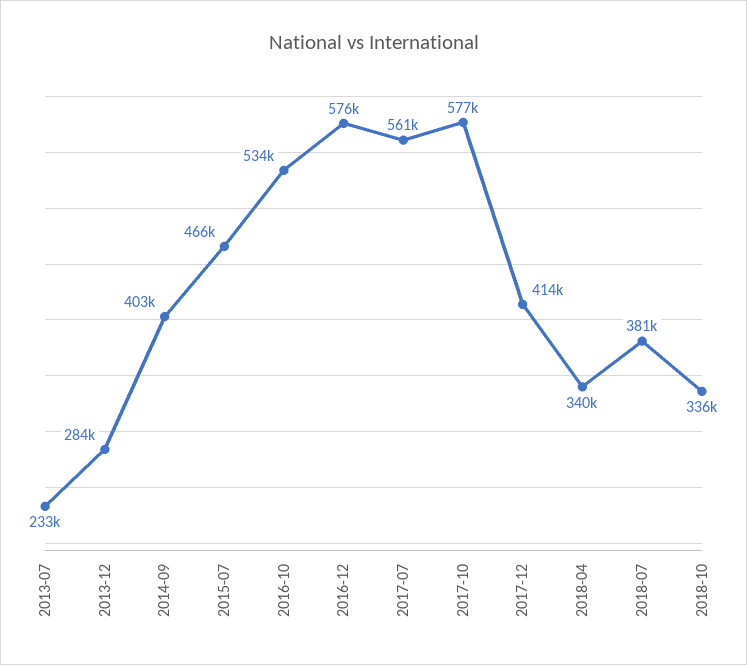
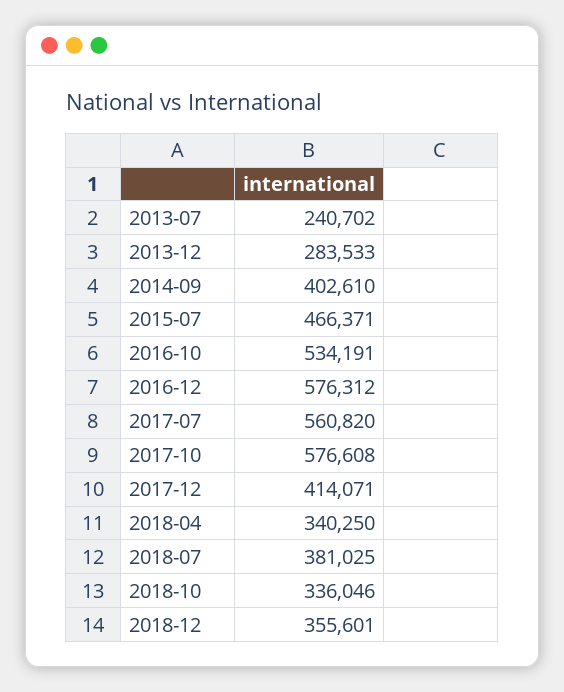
2013-07: 233000 -> 240702
2018-12: none -> 355601

